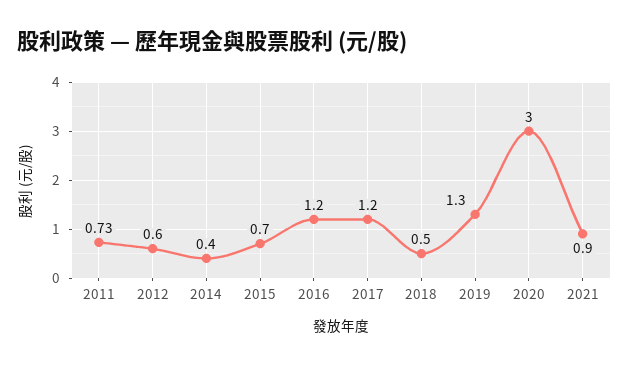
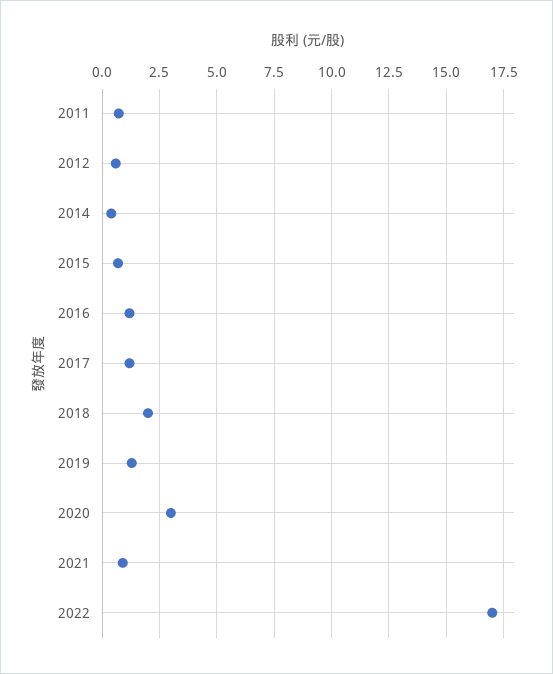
2018: 0.5 -> 2
2022: none -> 17

